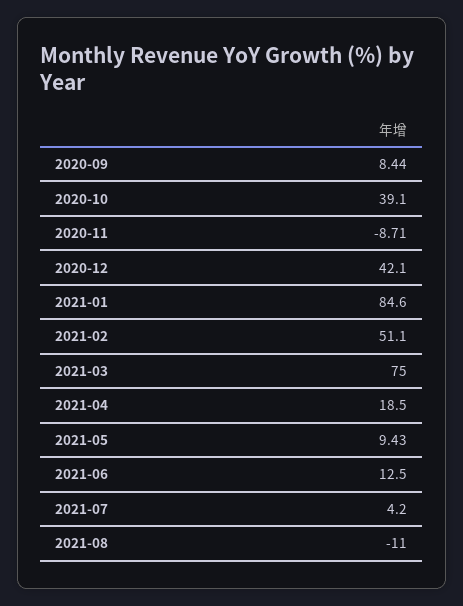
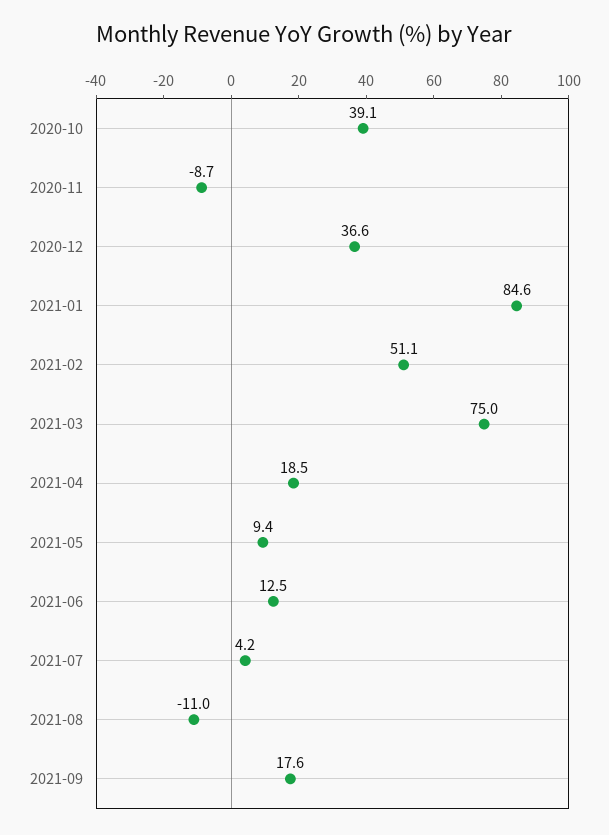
2020-09: 8.44 -> none
2020-12: 42.1 -> 36.6
2021-09: none -> 17.6

